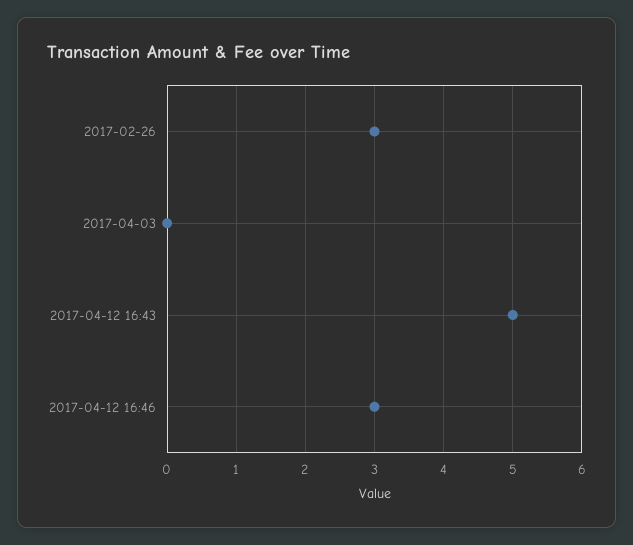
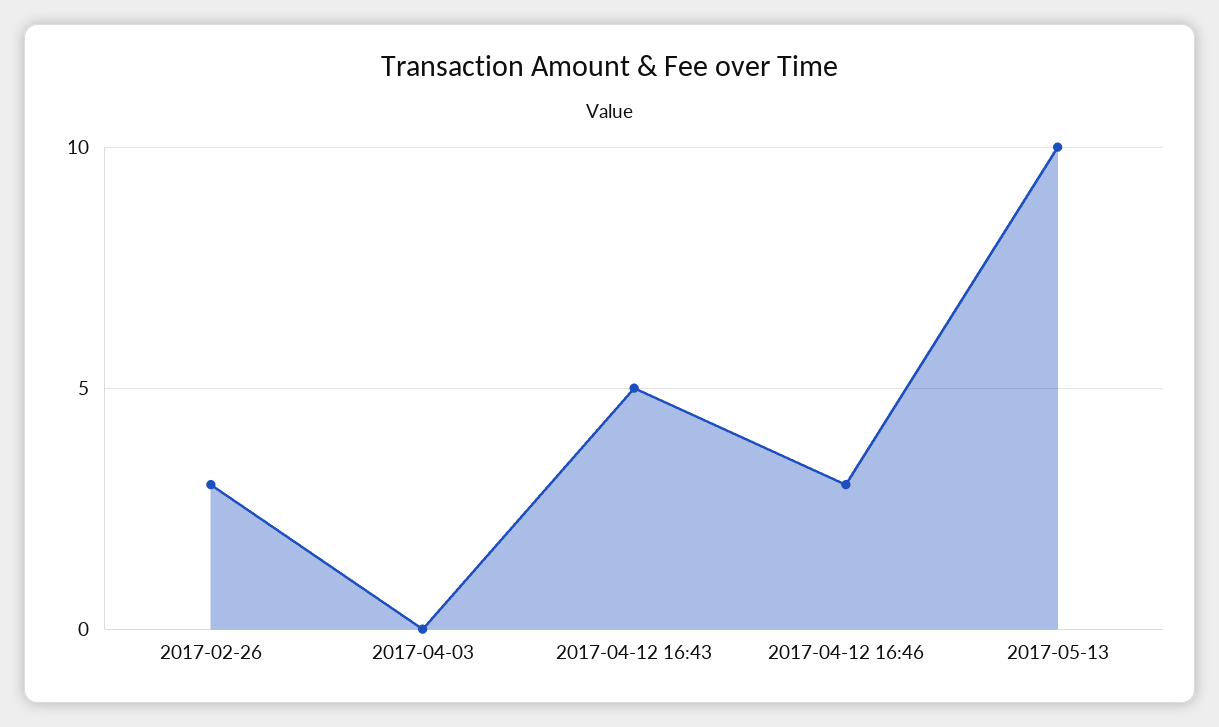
2017-05-13: none -> 10

